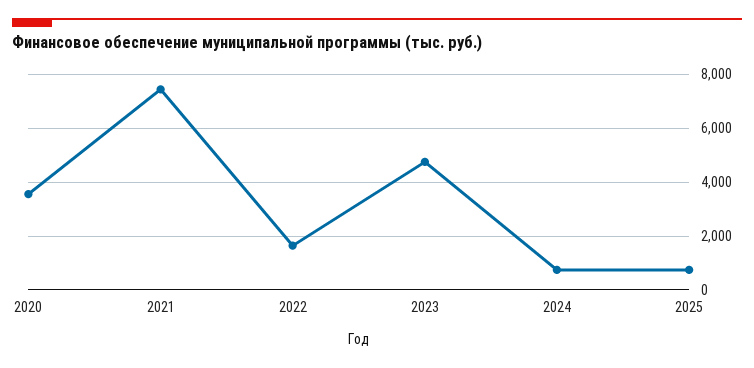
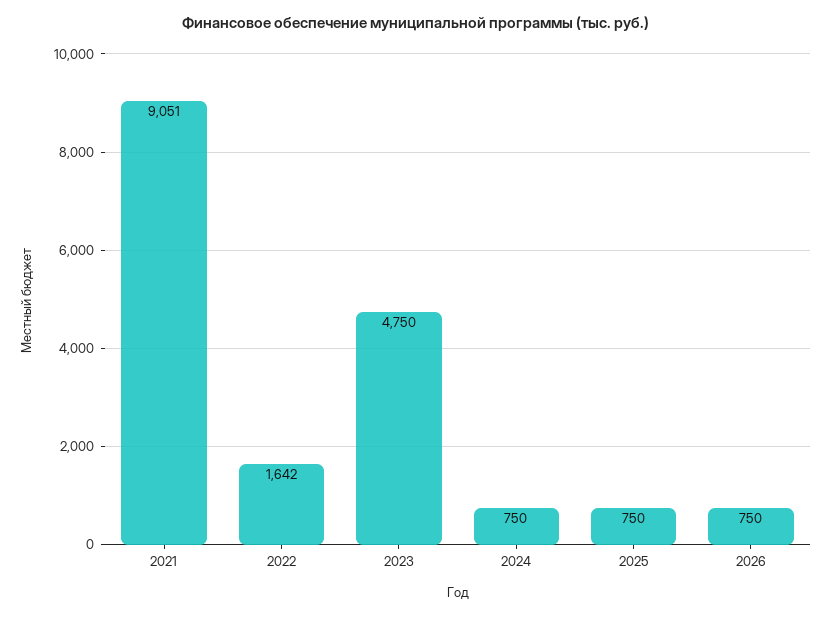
2020: 3500 -> none
2021: 7500 -> 9051
2026: none -> 750

